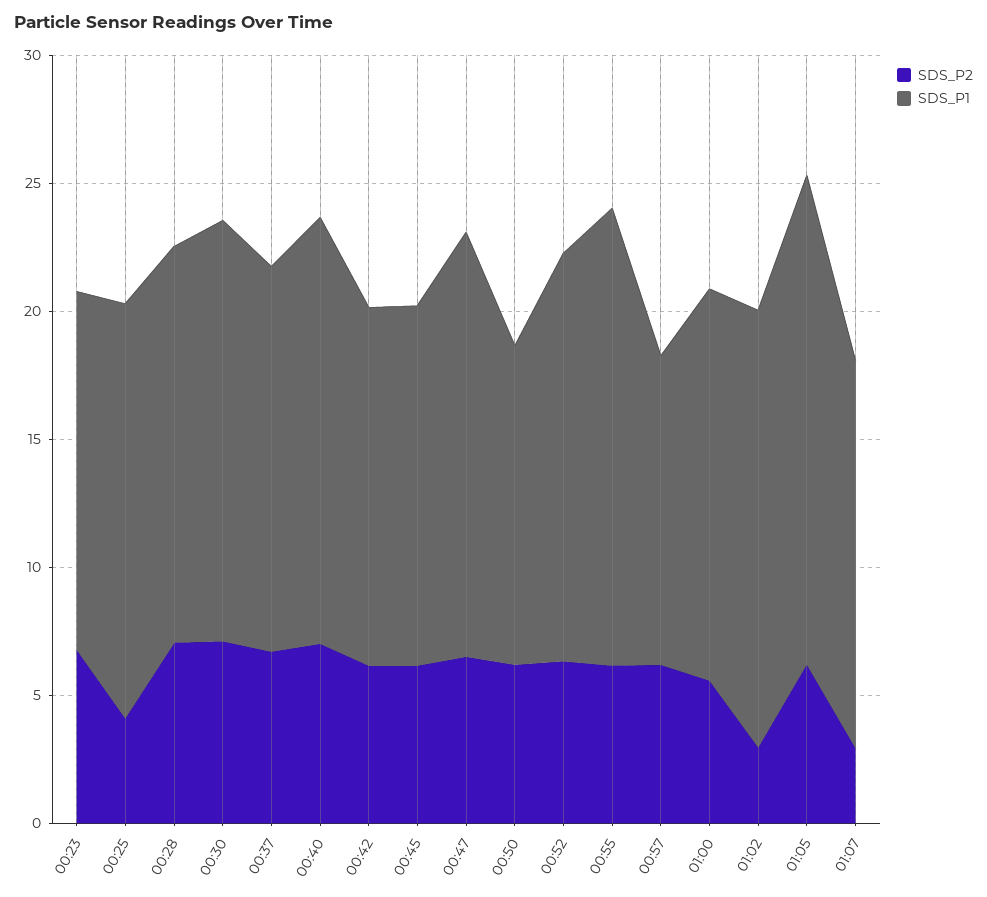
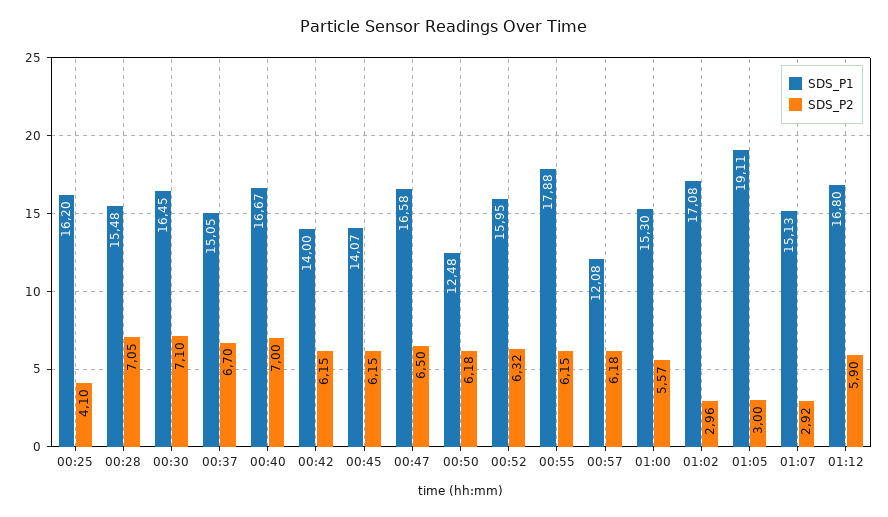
SDS_P2, 00:23: 7 -> none
SDS_P1, 00:23: 14 -> none
SDS_P2, 01:05: 6 -> 3
SDS_P1, 01:12: none -> 16.8
SDS_P2, 01:12: none -> 5.9

